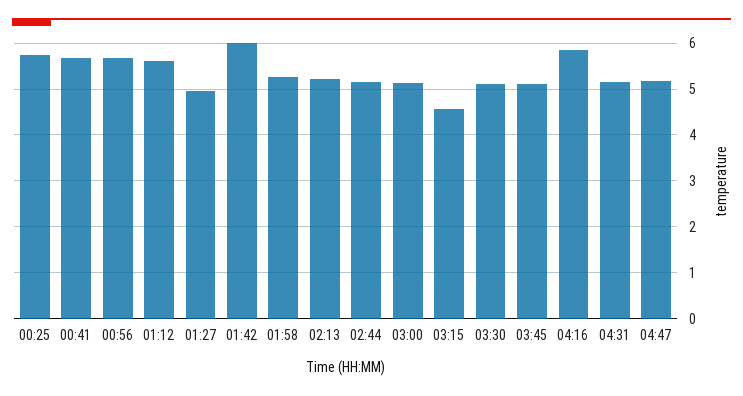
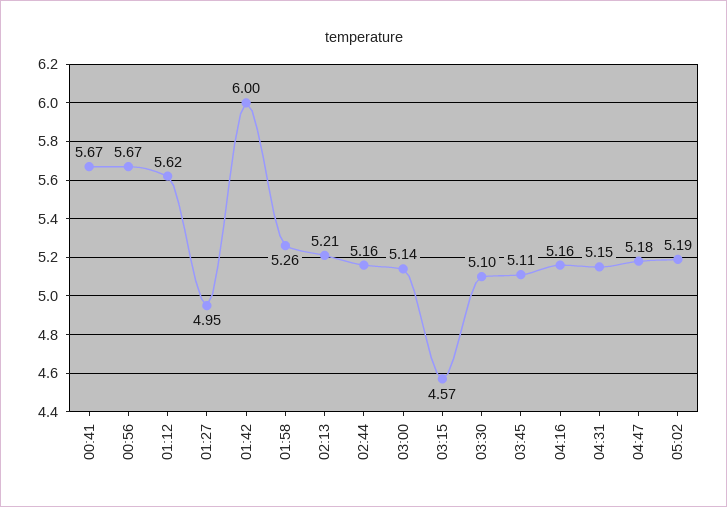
00:25: 5.8 -> none
04:16: 5.8 -> 5.16
05:02: none -> 5.19

